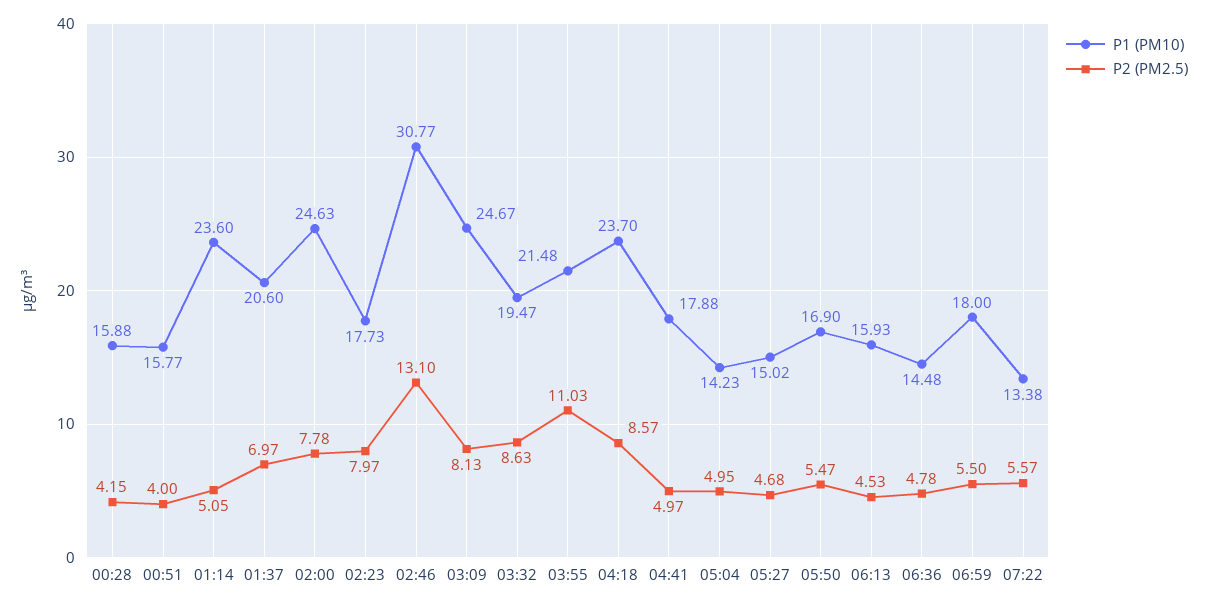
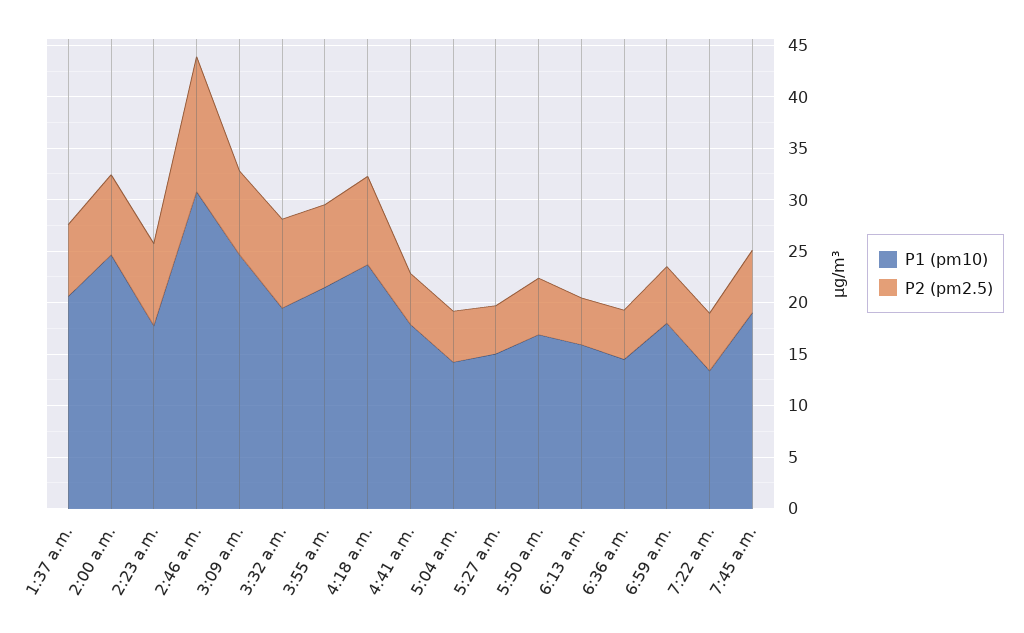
P1 (PM10), 00:28: 15.88 -> none
P2 (PM2.5), 00:28: 4.15 -> none
P1 (PM10), 00:51: 15.77 -> none
P2 (PM2.5), 00:51: 4 -> none
P1 (PM10), 01:14: 23.6 -> none
P2 (PM2.5), 01:14: 5.05 -> none
P2 (PM2.5), 03:55: 11.03 -> 8
P1 (PM10), 7:45 a.m.: none -> 19
P2 (PM2.5), 7:45 a.m.: none -> 6

